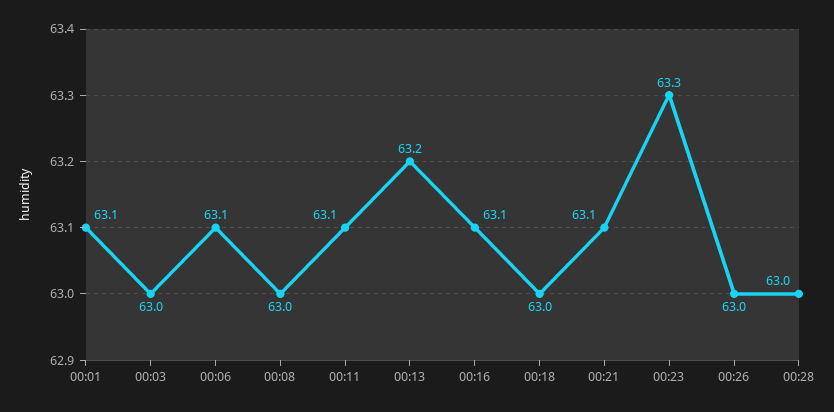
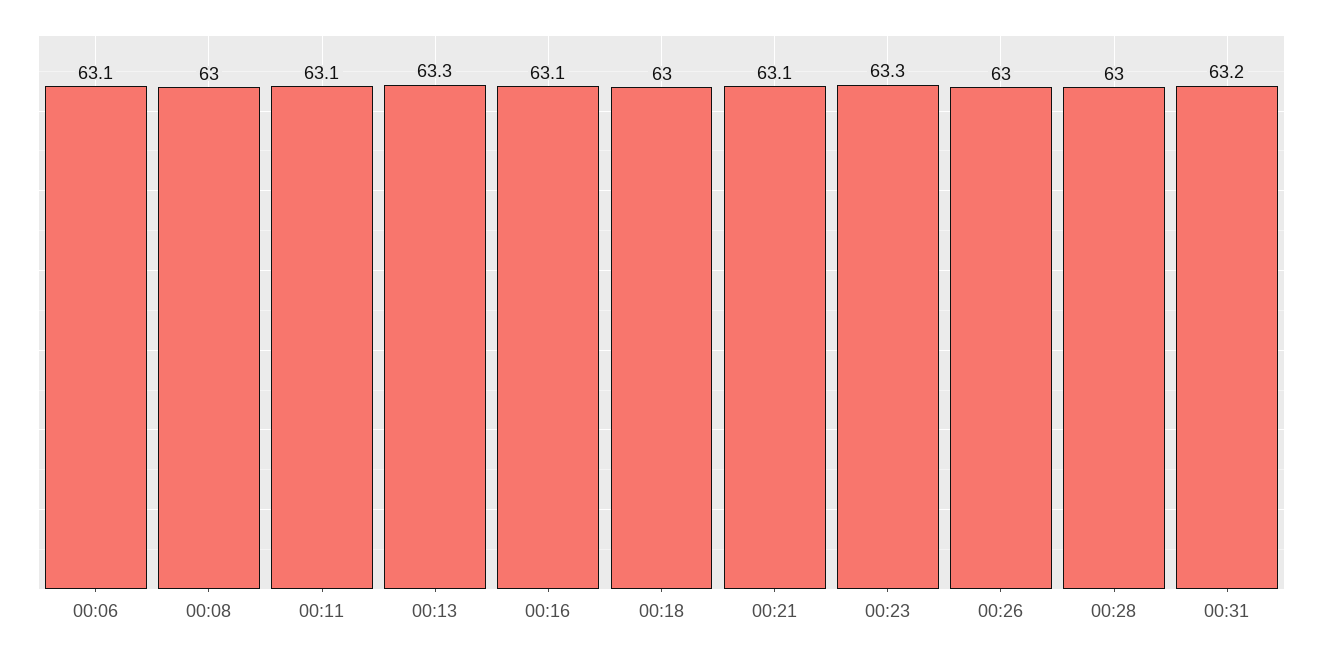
00:01: 63.1 -> none
00:03: 63 -> none
00:13: 63.2 -> 63.3
00:31: none -> 63.2

